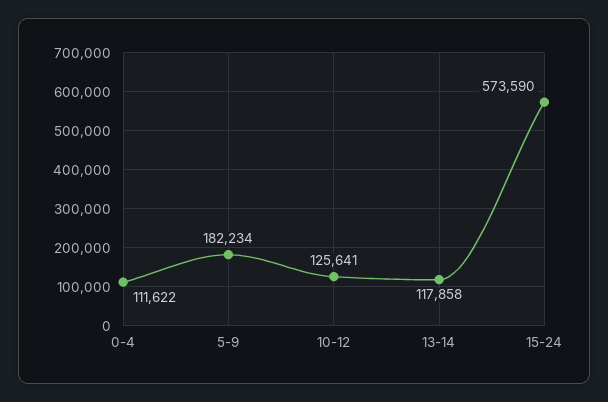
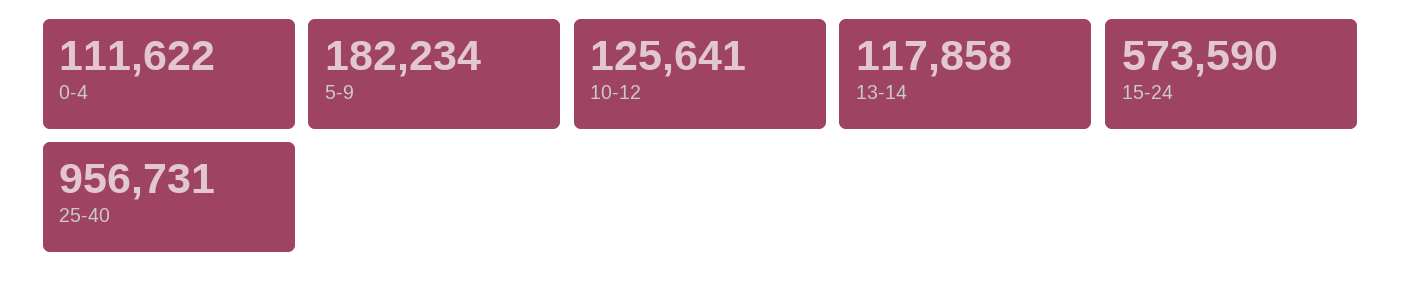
25-40: none -> 956731

